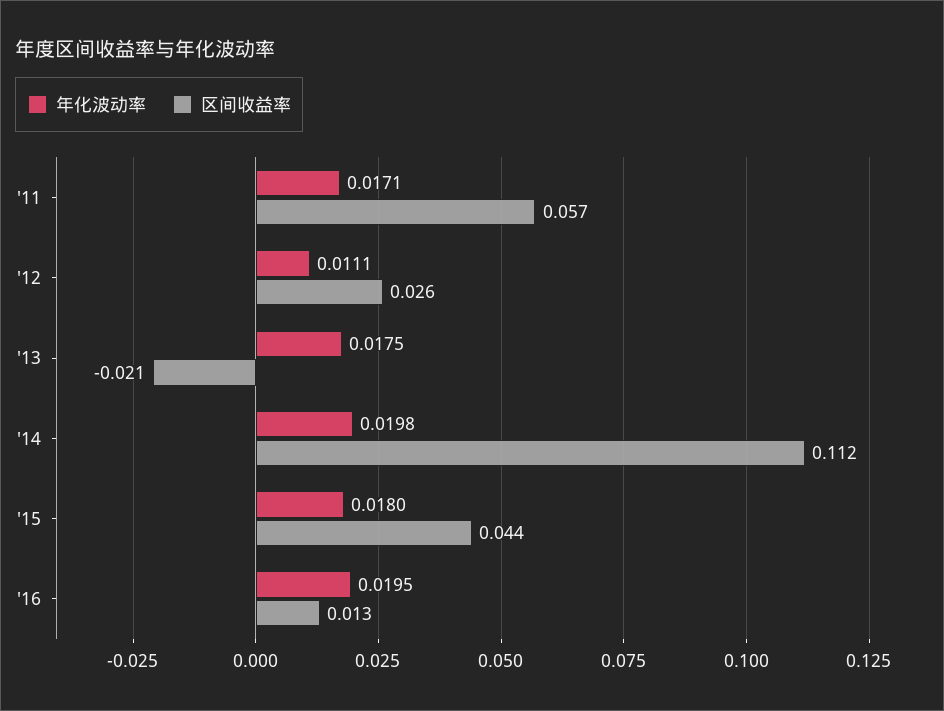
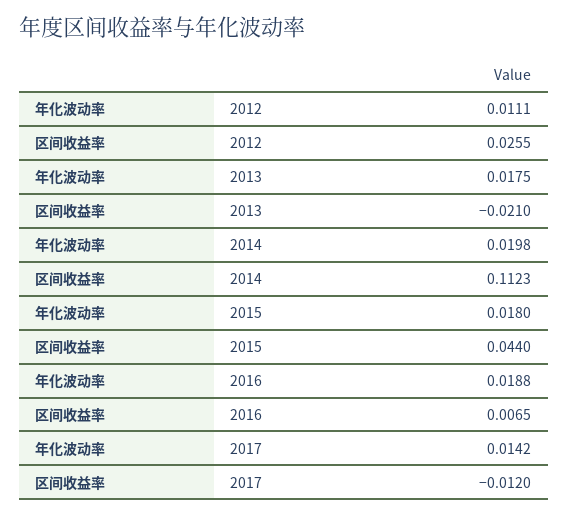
年化波动率, '11: 0.0171 -> none
区间收益率, '11: 0.057 -> none
年化波动率, '16: 0.0195 -> 0.0188
区间收益率, '16: 0.013 -> 0.0065
年化波动率, 2017: none -> 0.0142
区间收益率, 2017: none -> -0.012

